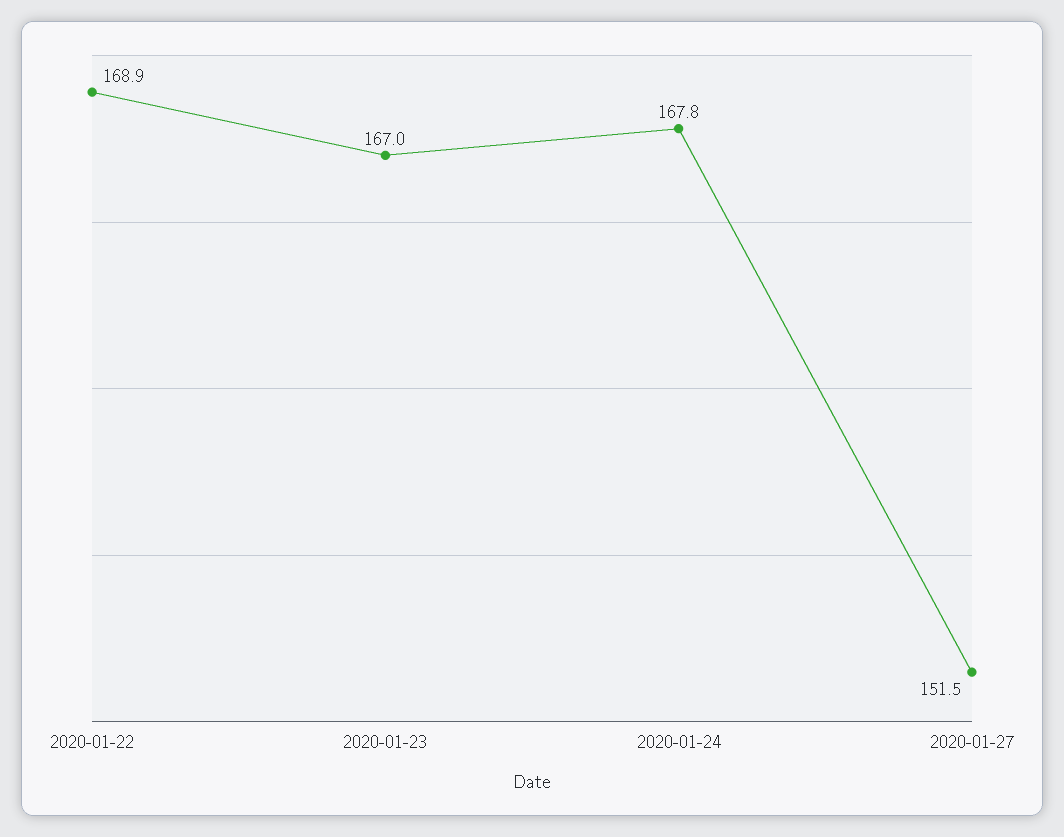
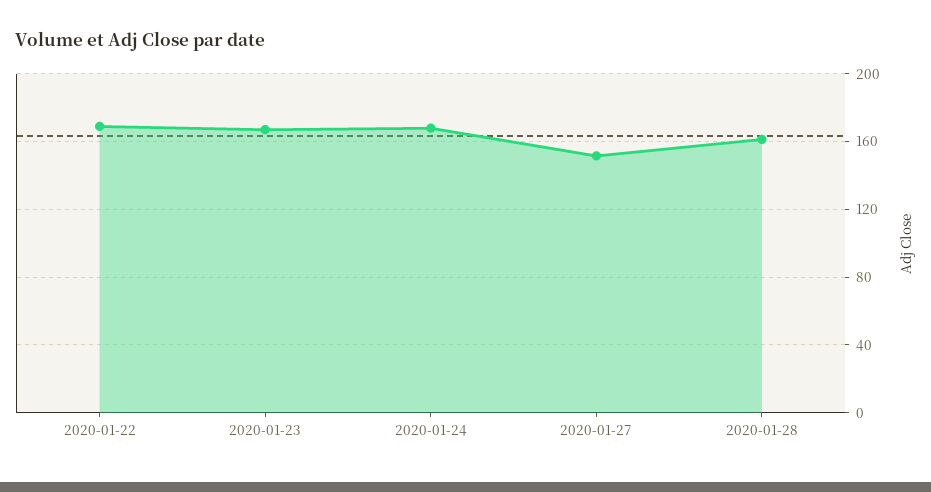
2020-01-28: none -> 160

